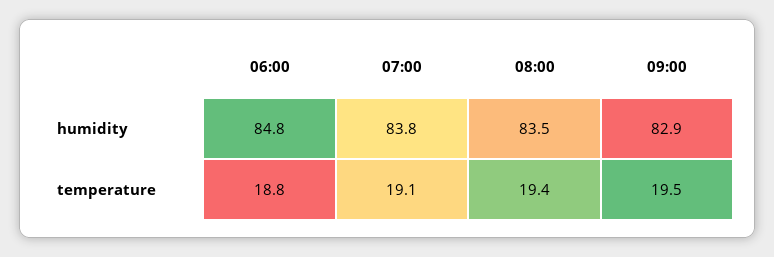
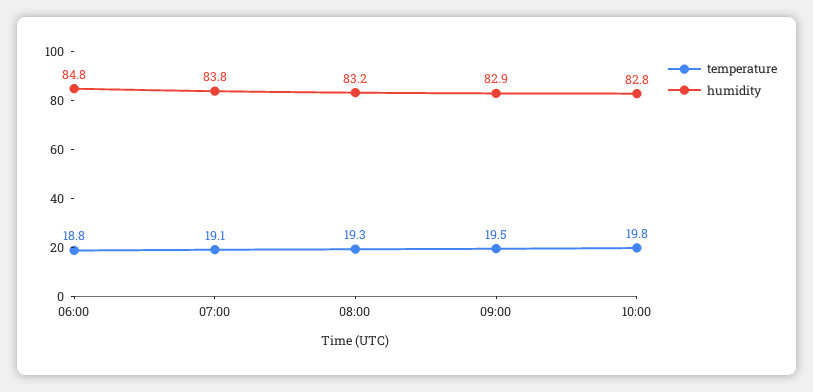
humidity, 08:00: 83.5 -> 83.2
temperature, 08:00: 19.4 -> 19.3
temperature, 10:00: none -> 19.8
humidity, 10:00: none -> 82.8

